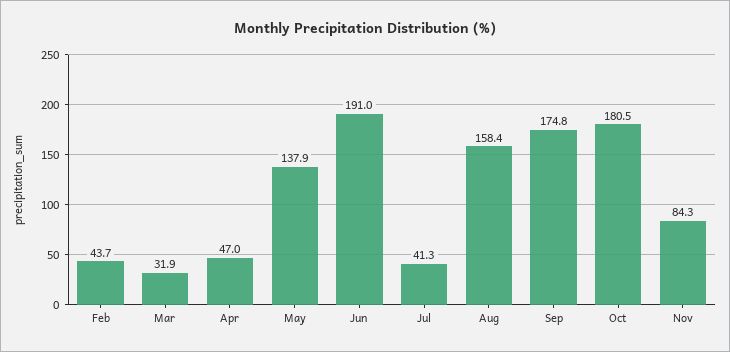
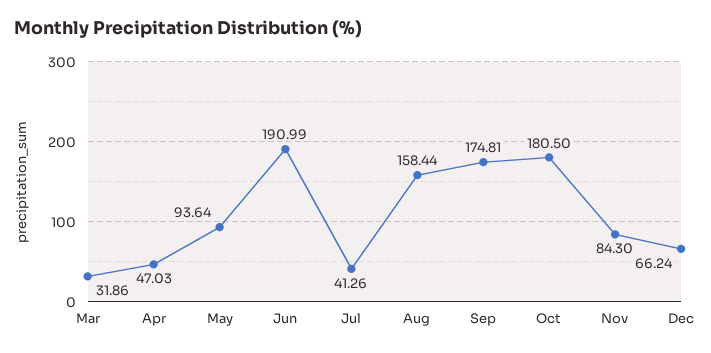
Feb: 43.7 -> none
May: 137.9 -> 93.64
Dec: none -> 66.24

